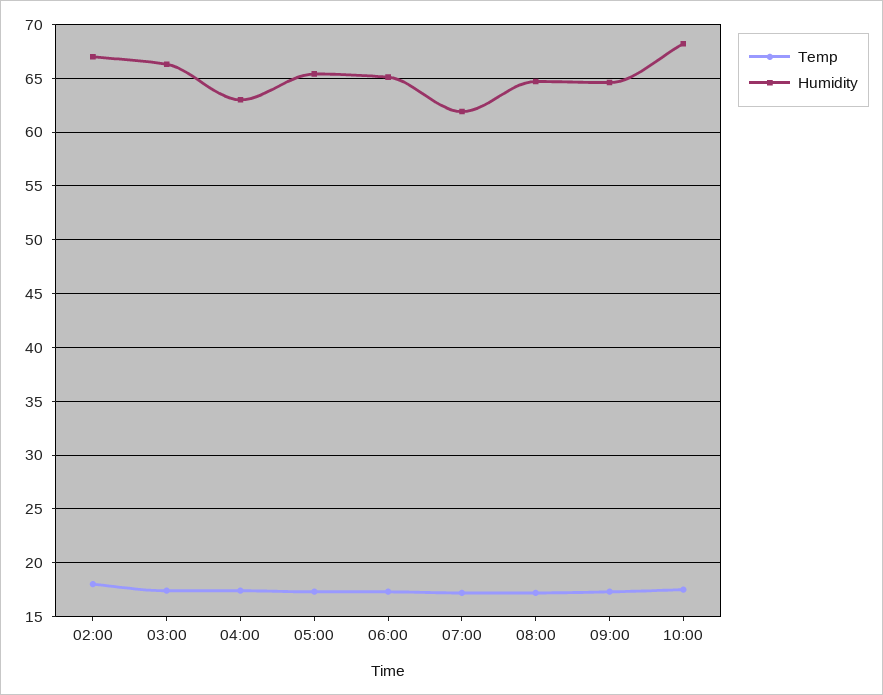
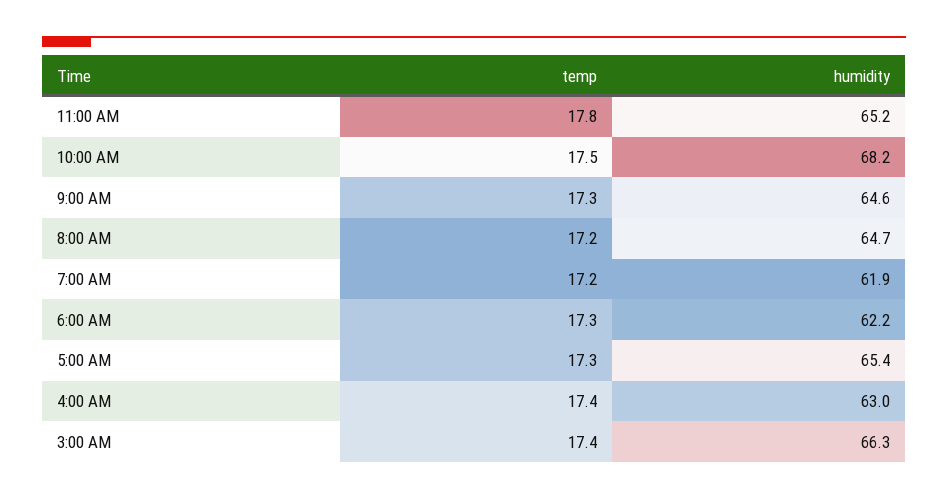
Temp, 02:00: 18 -> none
Humidity, 02:00: 67 -> none
Humidity, 06:00: 65 -> 62.2
Temp, 11:00 AM: none -> 17.8
Humidity, 11:00 AM: none -> 65.2

